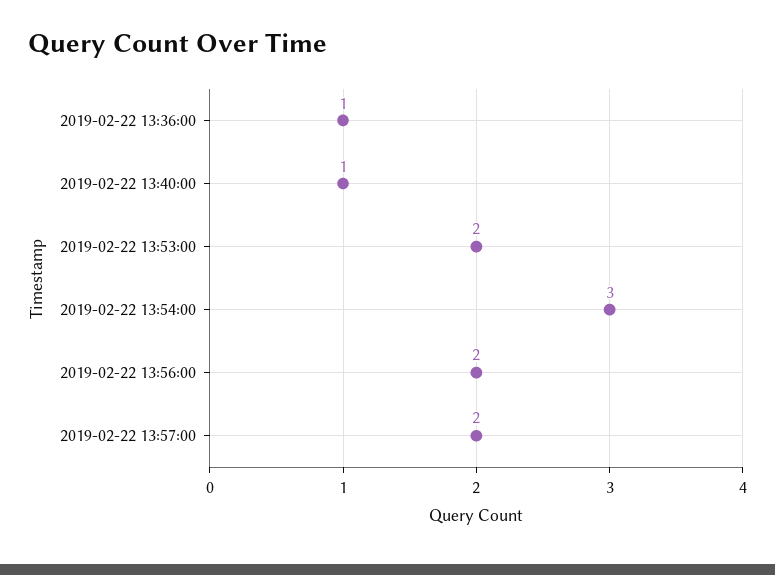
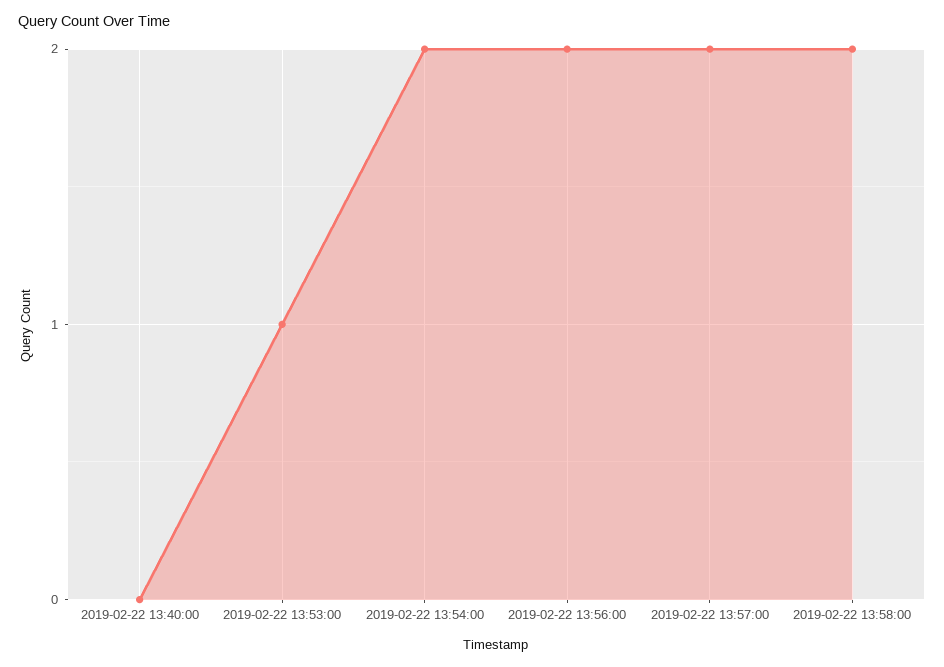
2019-02-22 13:36:00: 1 -> none
2019-02-22 13:40:00: 1 -> 0
2019-02-22 13:53:00: 2 -> 1
2019-02-22 13:54:00: 3 -> 2
2019-02-22 13:58:00: none -> 2

